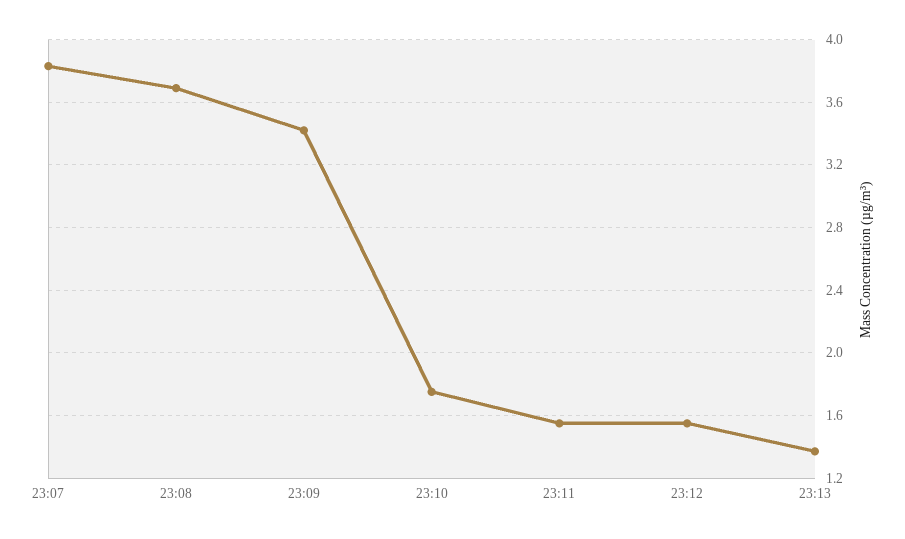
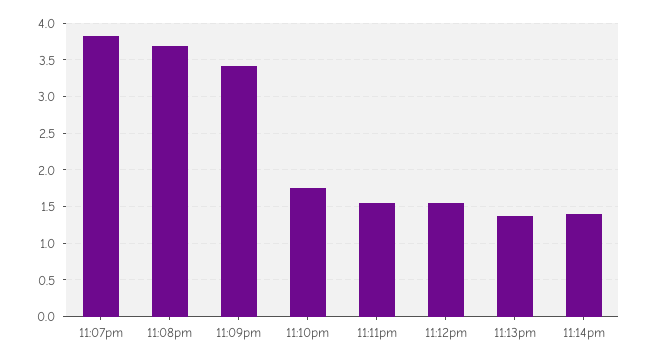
11:14pm: none -> 1.4

